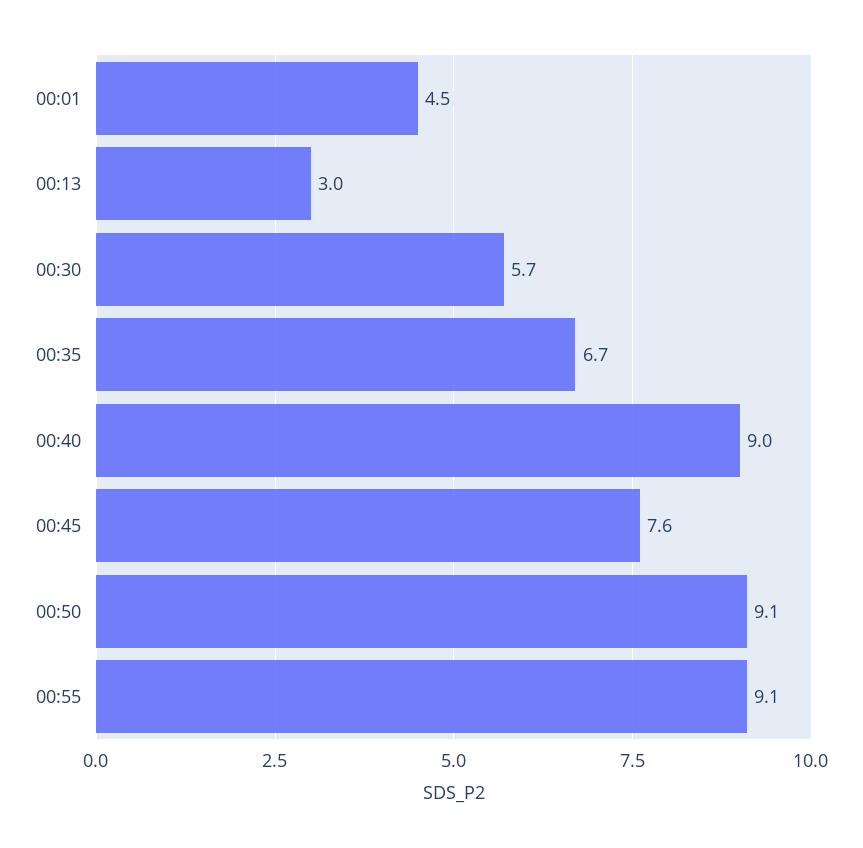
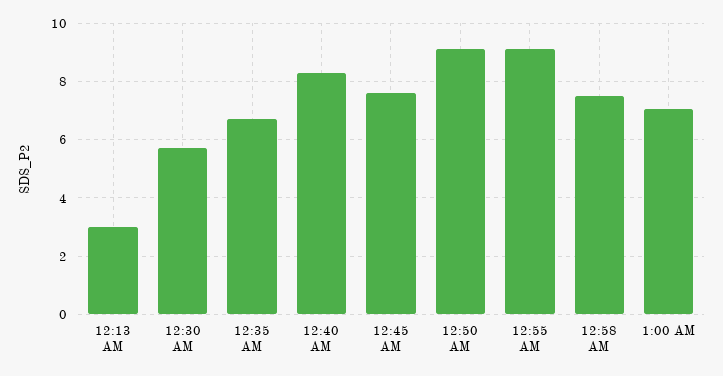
00:01: 4.5 -> none
00:40: 9 -> 8.25
12:58 AM: none -> 7.5
1:00 AM: none -> 7

